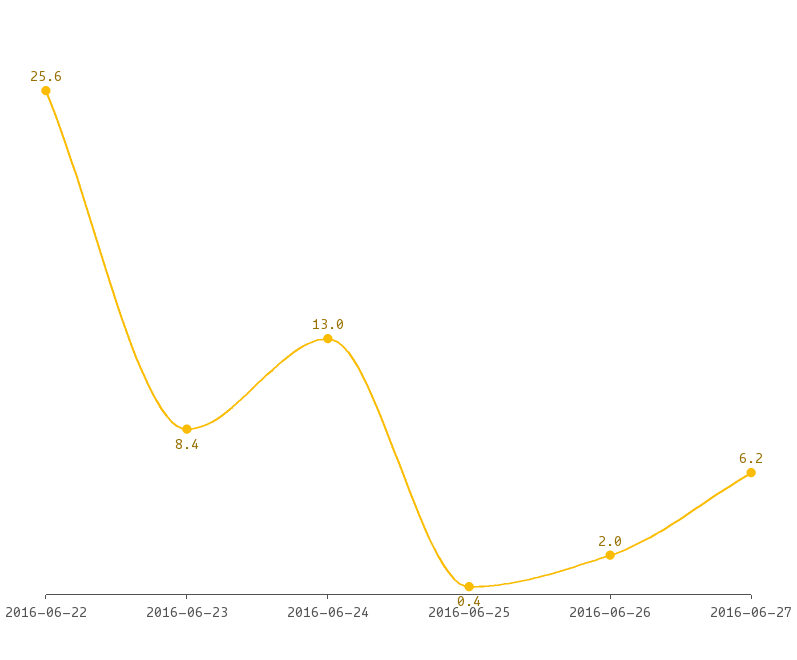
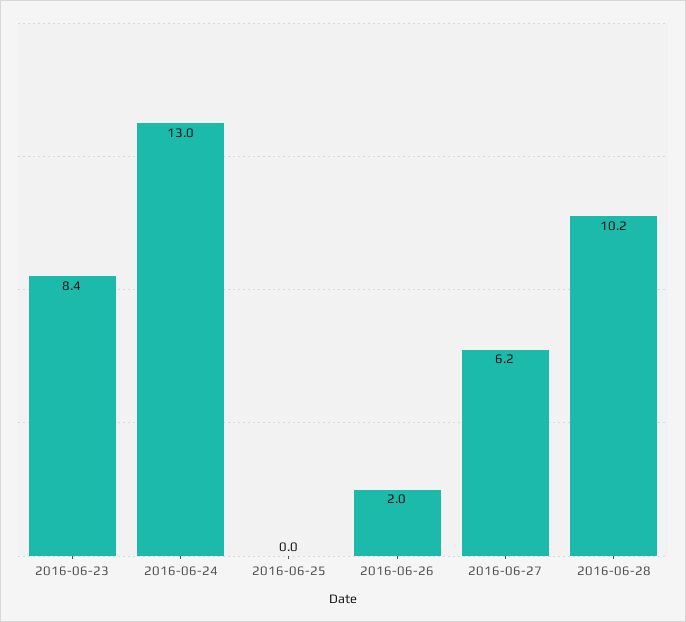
2016-06-22: 25.6 -> none
2016-06-25: 0.4 -> 0
2016-06-28: none -> 10.2

